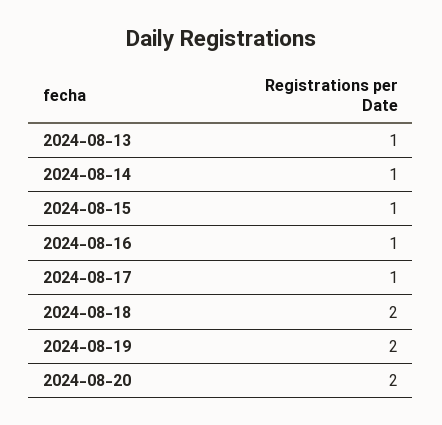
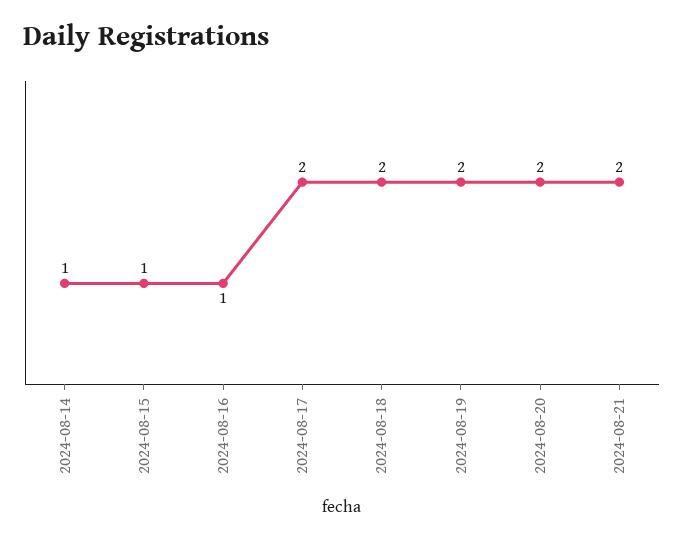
2024-08-13: 1 -> none
2024-08-17: 1 -> 2
2024-08-21: none -> 2

